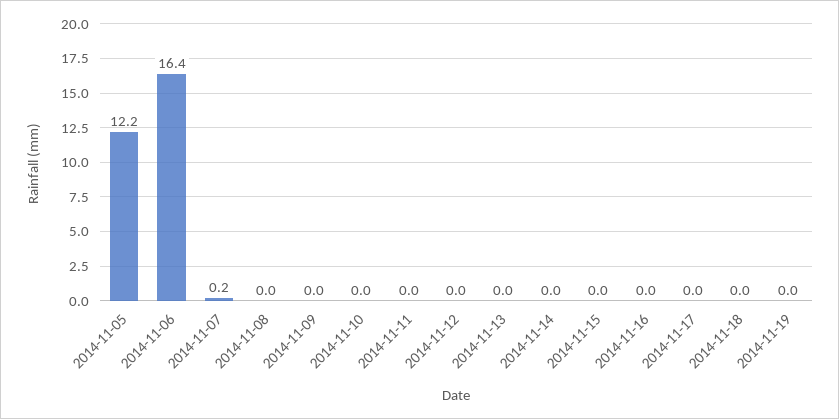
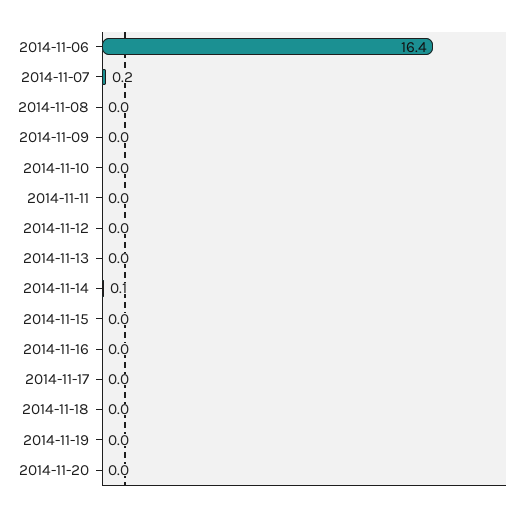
2014-11-05: 12.2 -> none
2014-11-14: 0 -> 0.1
2014-11-20: none -> 0

